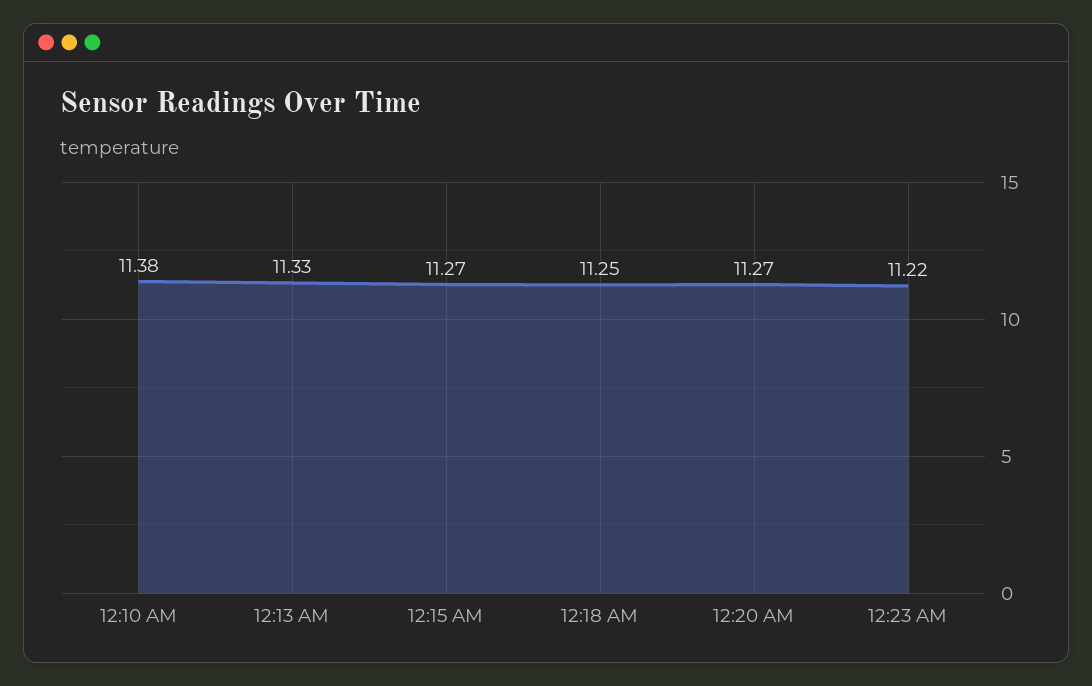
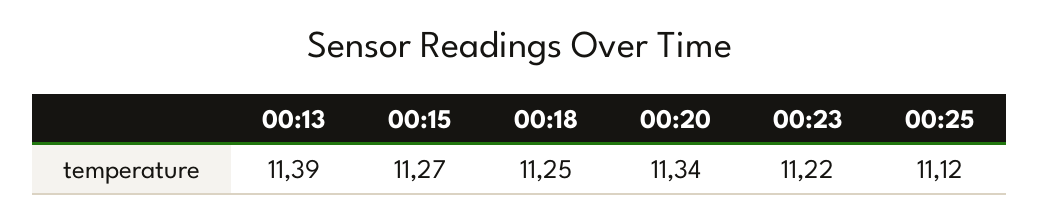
12:10 AM: 11.38 -> none
12:13 AM: 11.33 -> 11.39
12:20 AM: 11.27 -> 11.34
00:25: none -> 11.12

